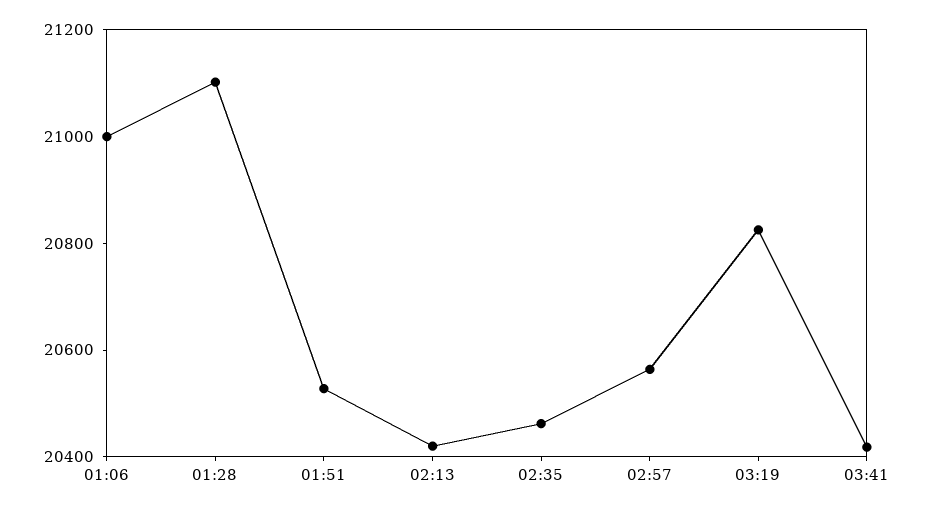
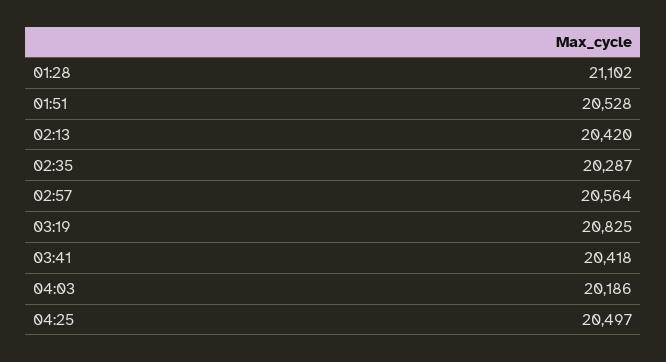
01:06: 21000 -> none
02:35: 20450 -> 20287
04:03: none -> 20186
04:25: none -> 20497

